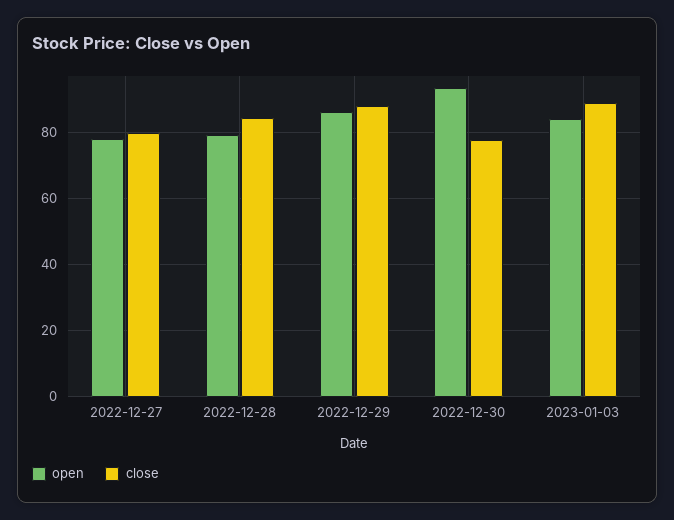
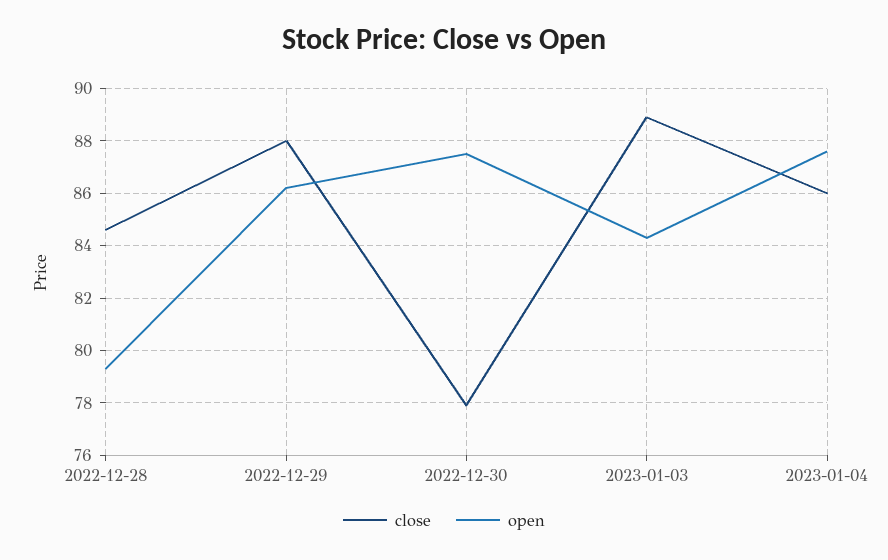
open, 2022-12-27: 78 -> none
close, 2022-12-27: 80 -> none
open, 2022-12-30: 94 -> 87.5
close, 2023-01-04: none -> 86
open, 2023-01-04: none -> 87.5

